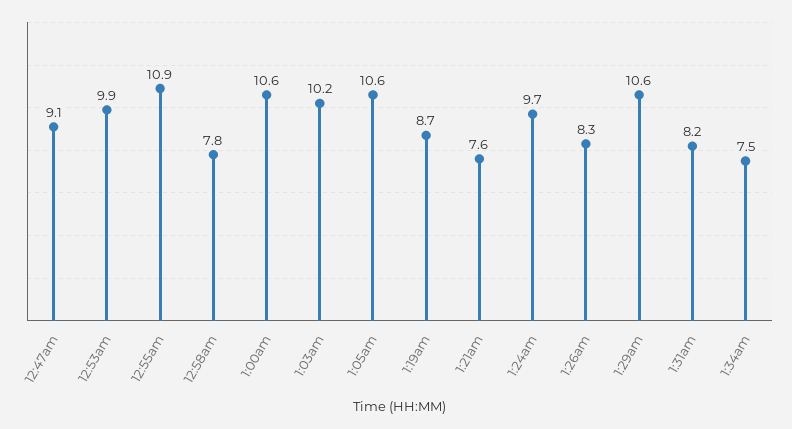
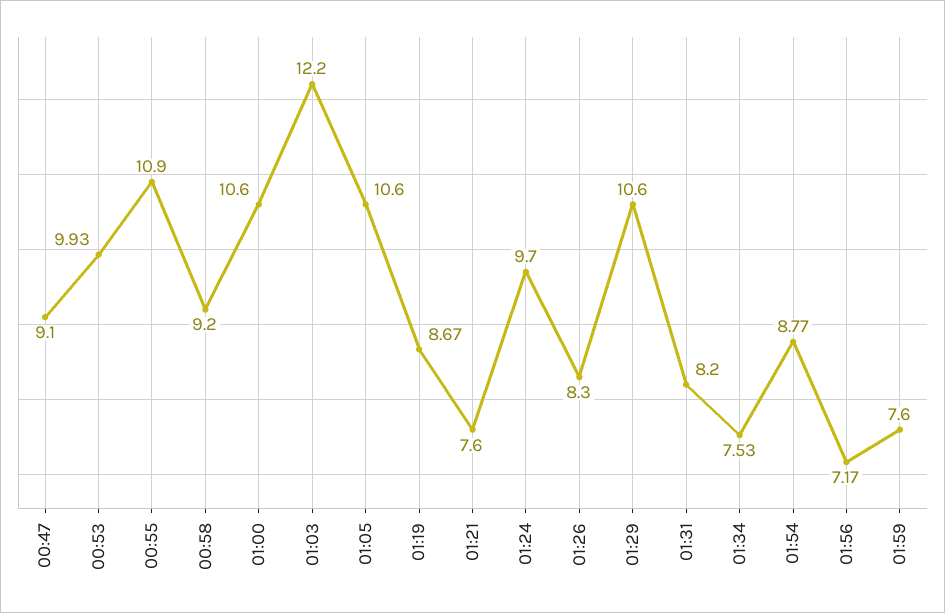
12:58am: 7.8 -> 9.2
1:03am: 10.2 -> 12.2
01:54: none -> 8.77
01:56: none -> 7.17
01:59: none -> 7.6

